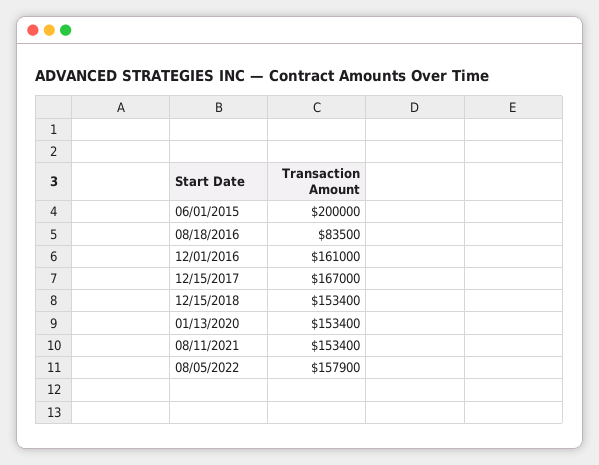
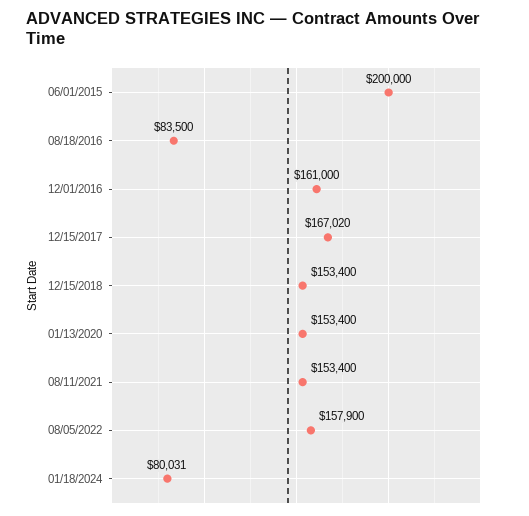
12/15/2017: 167000 -> 167020
01/18/2024: none -> 80031

